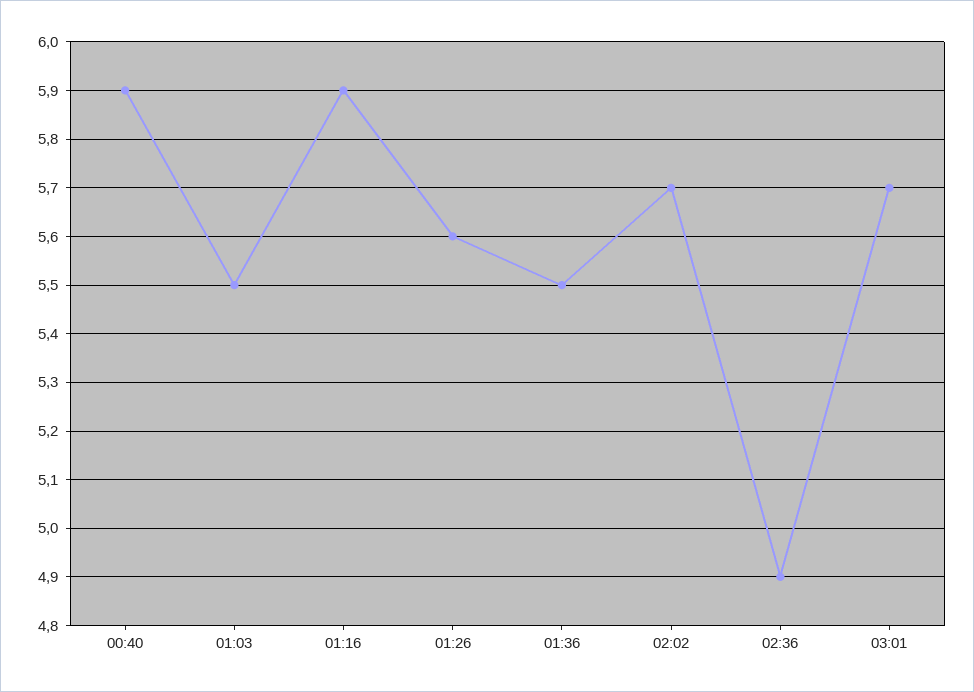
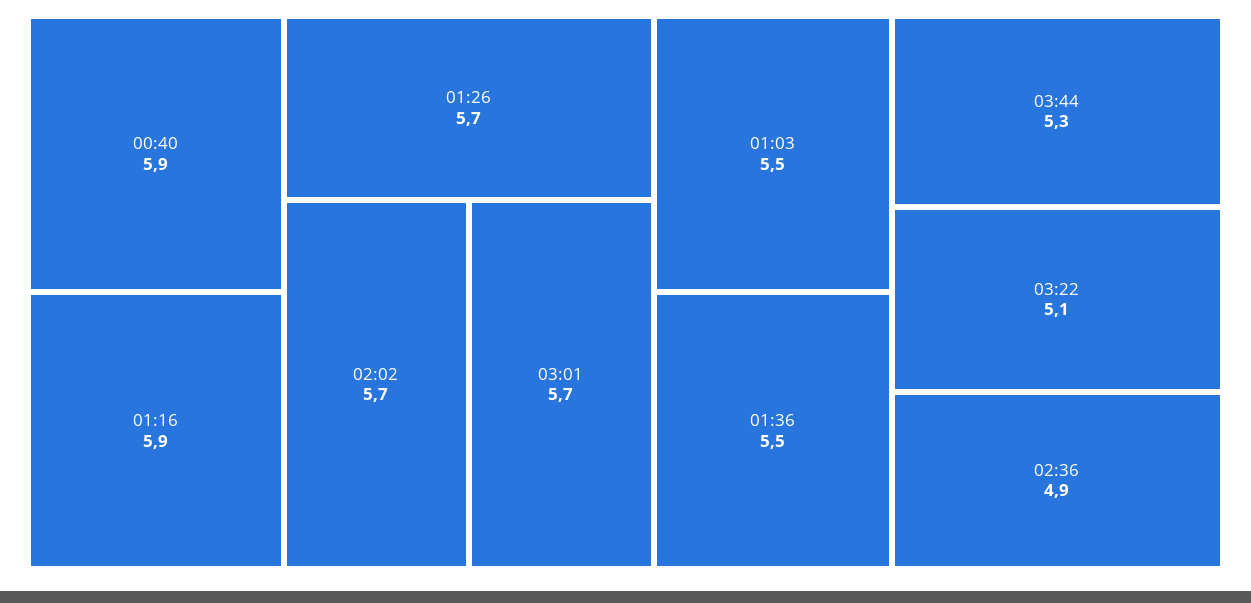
01:26: 5.6 -> 5.7
03:44: none -> 5.3
03:22: none -> 5.1

